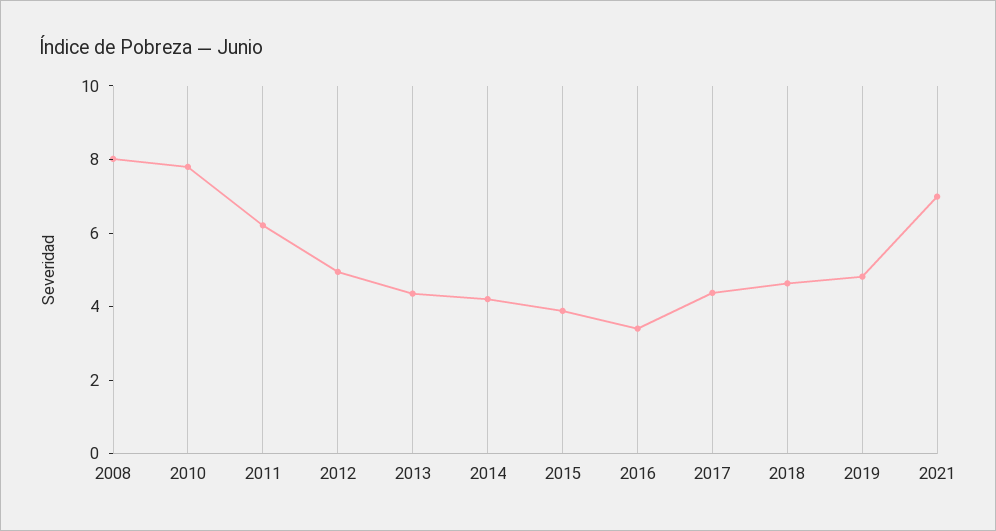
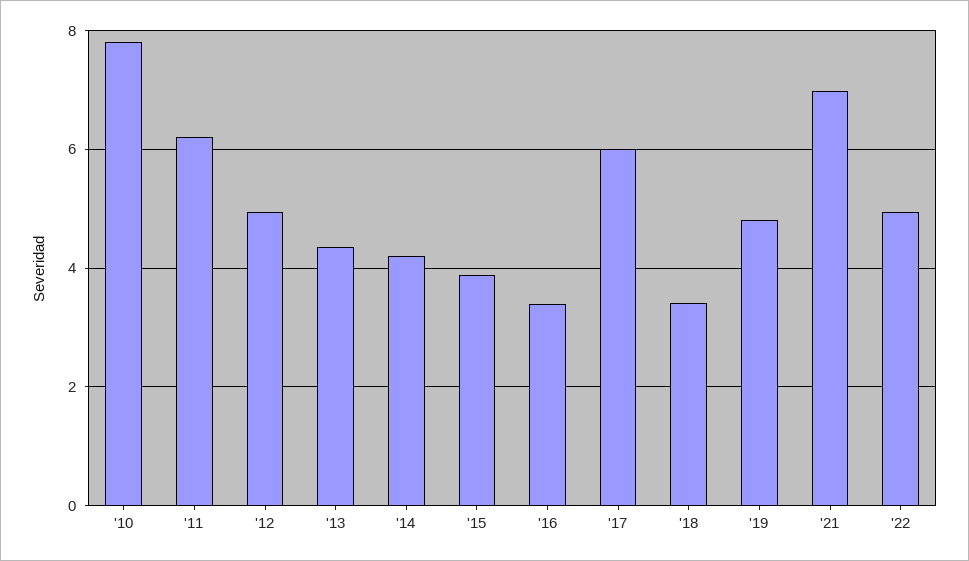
2008: 8 -> none
2017: 4.5 -> 6
2018: 4.5 -> 3.4
'22: none -> 5

